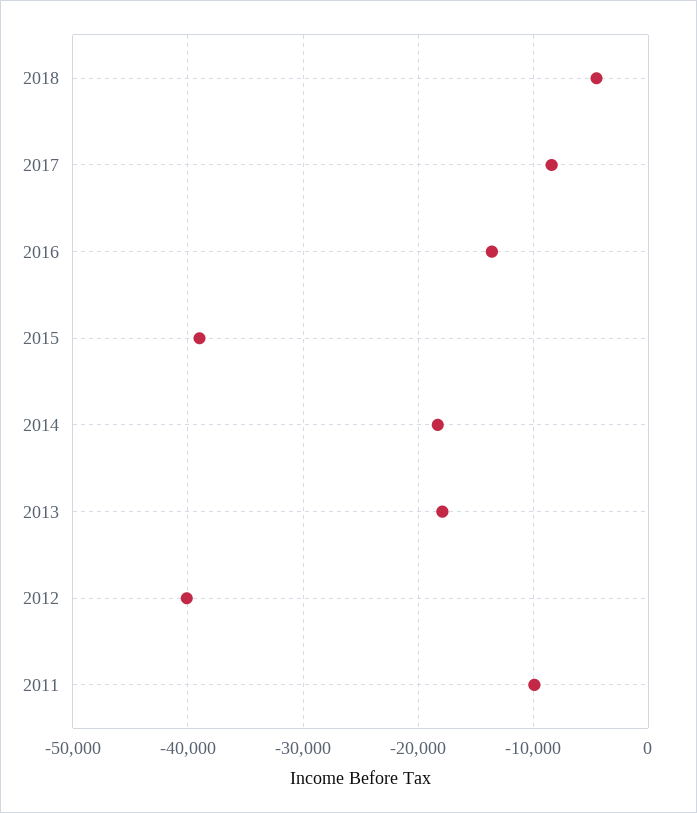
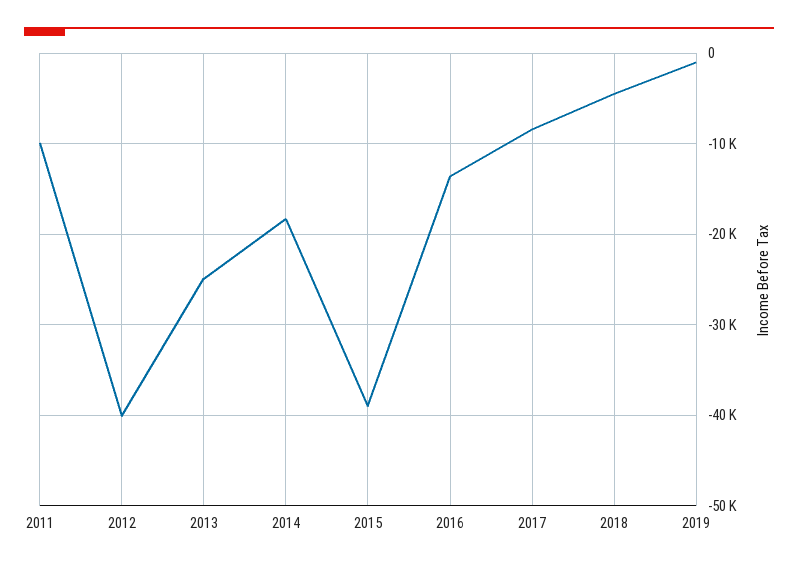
2013: -18000 -> -25000
2019: none -> -1000

